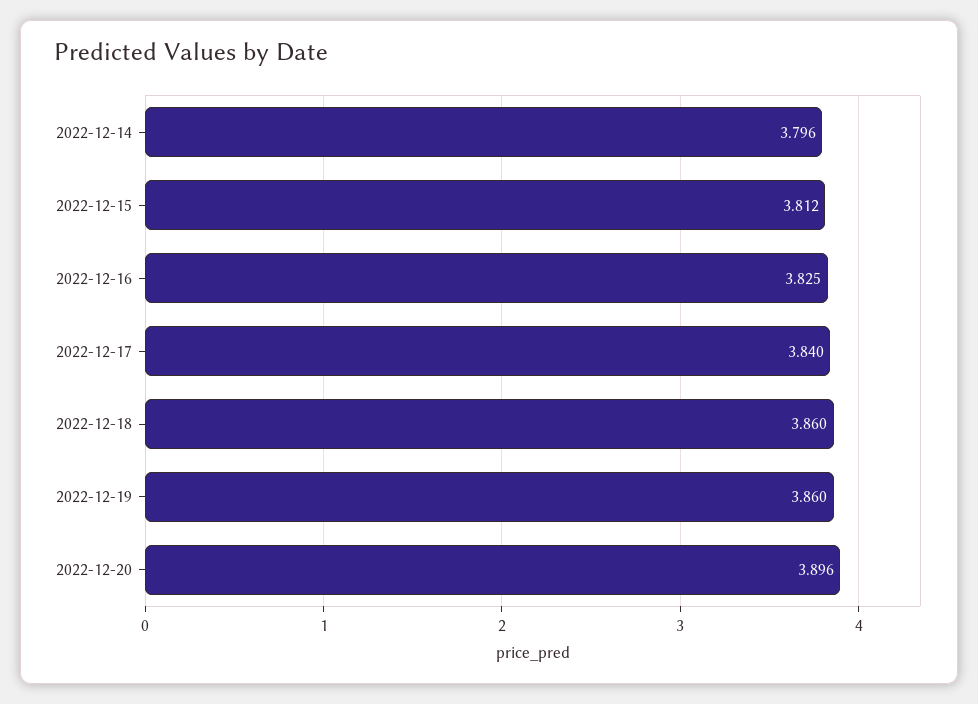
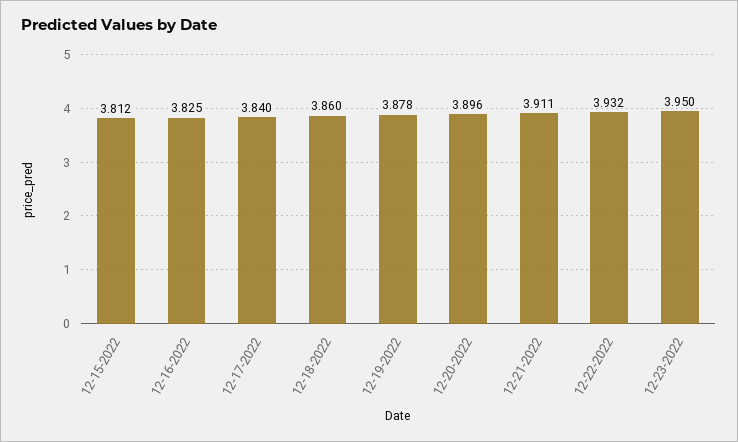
2022-12-14: 3.796 -> none
2022-12-19: 3.86 -> 3.878
12-21-2022: none -> 3.911
12-22-2022: none -> 3.932
12-23-2022: none -> 3.95

